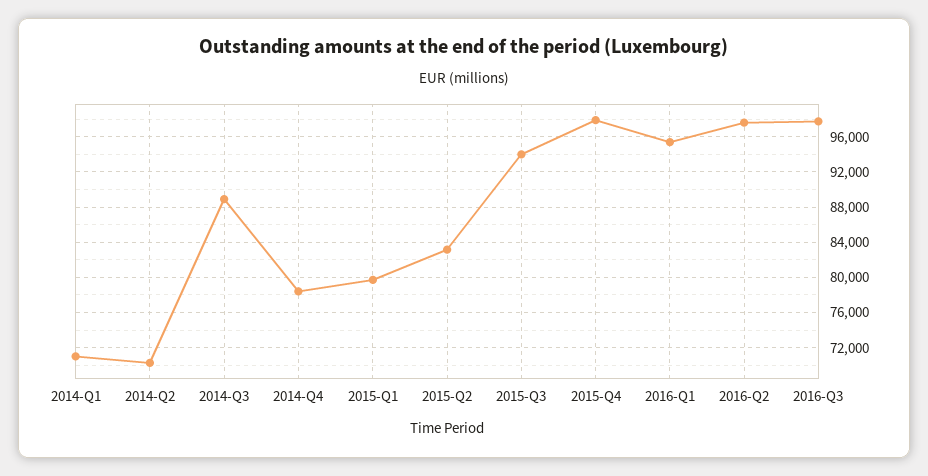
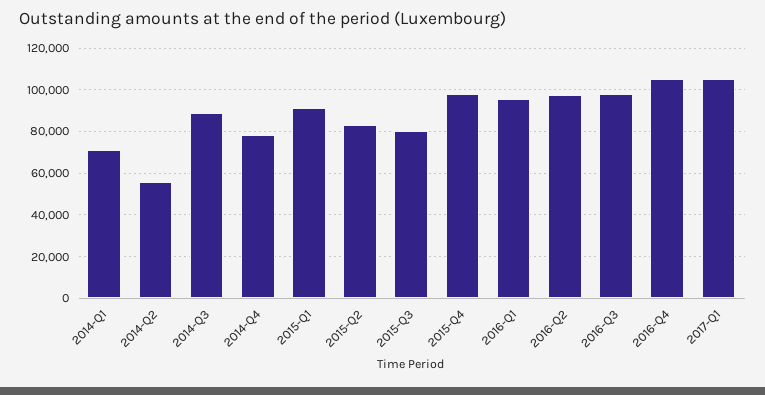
2014-Q2: 70000 -> 55000
2015-Q1: 80000 -> 90000
2015-Q3: 94000 -> 80000
2016-Q4: none -> 105000
2017-Q1: none -> 105000

